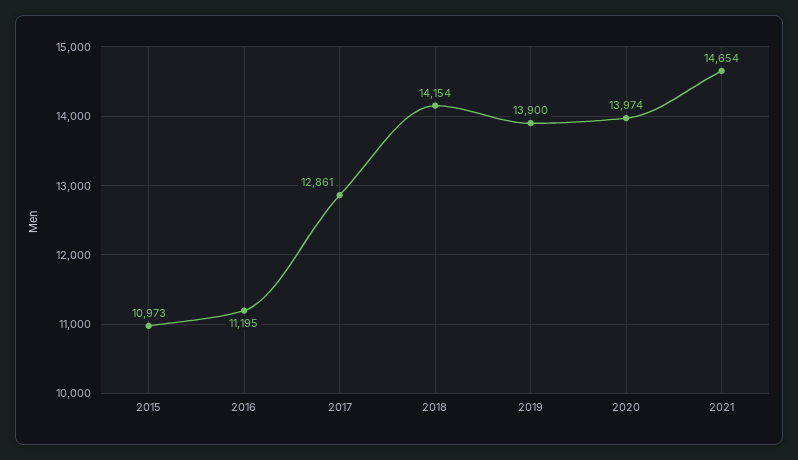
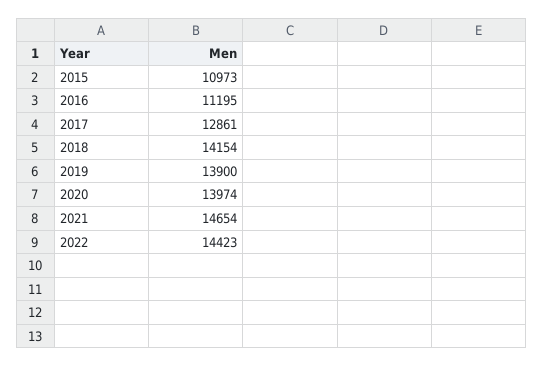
2022: none -> 14423

